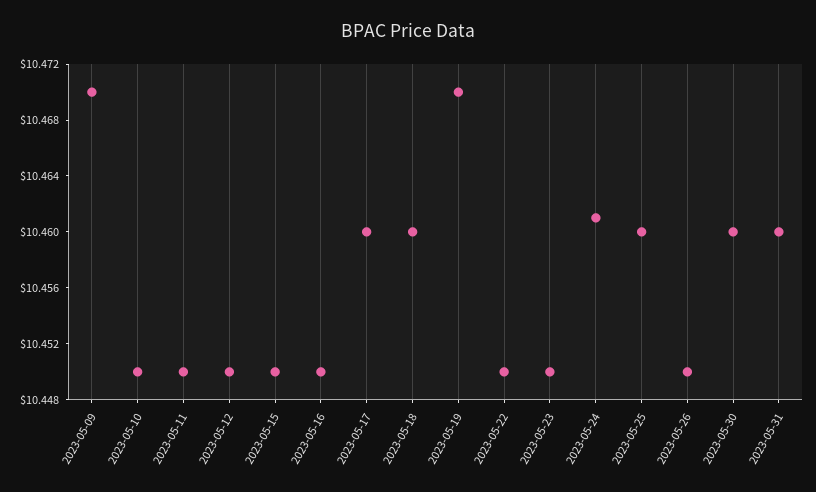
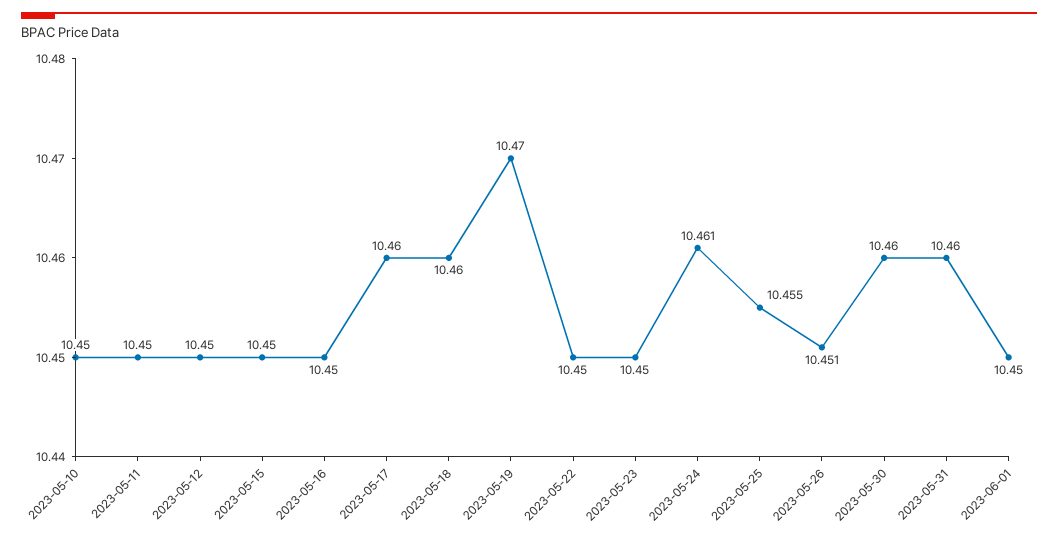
2023-05-09: 10.47 -> none
2023-05-25: 10.46 -> 10.455
2023-05-26: 10.45 -> 10.451
2023-06-01: none -> 10.45

